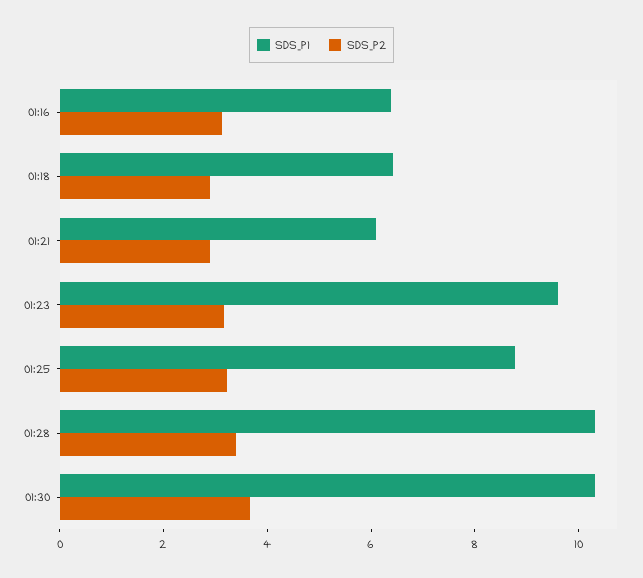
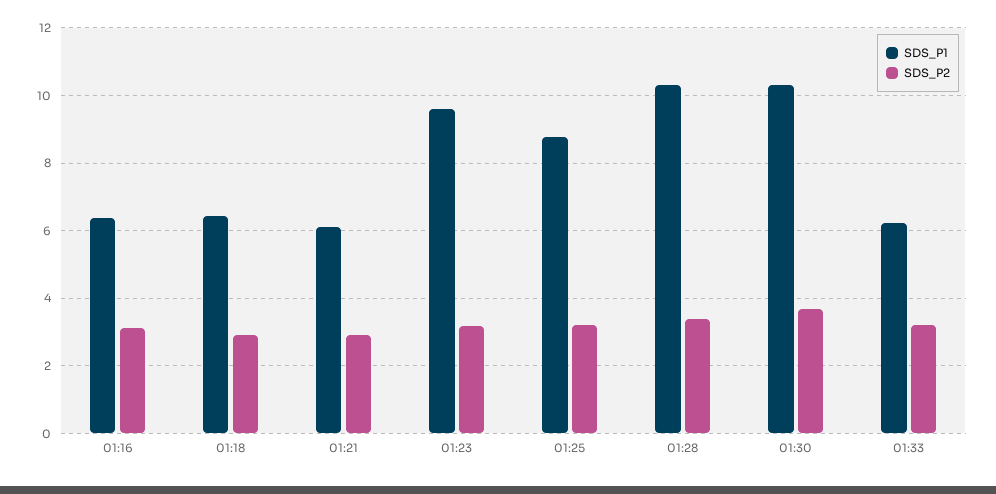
SDS_P1, 01:33: none -> 6.2
SDS_P2, 01:33: none -> 3.2

